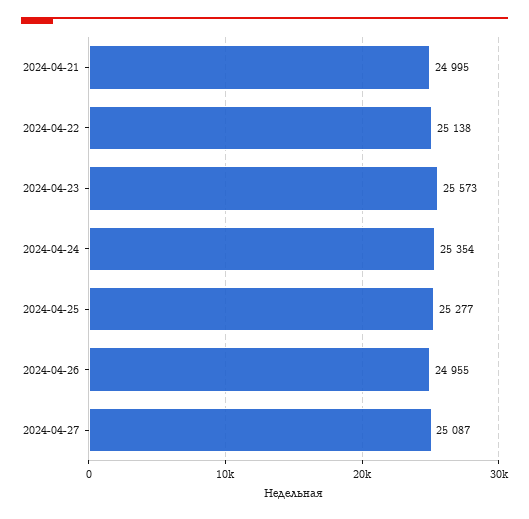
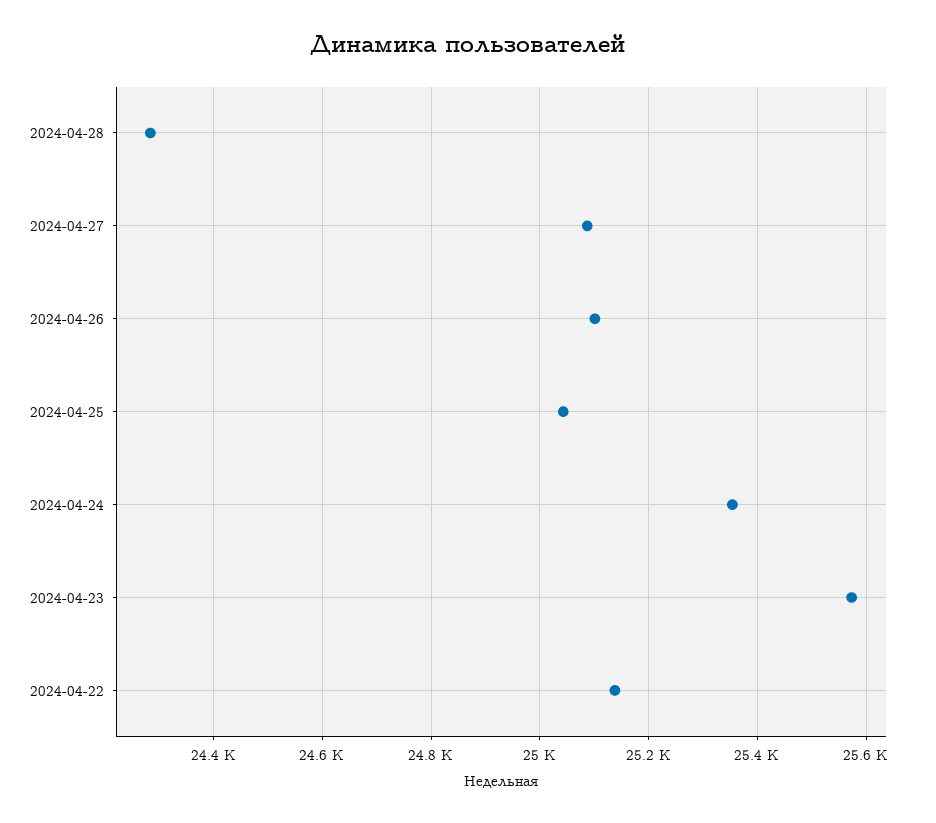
2024-04-21: 24995 -> none
2024-04-25: 25277 -> 25040
2024-04-26: 24955 -> 25100
2024-04-28: none -> 24280

